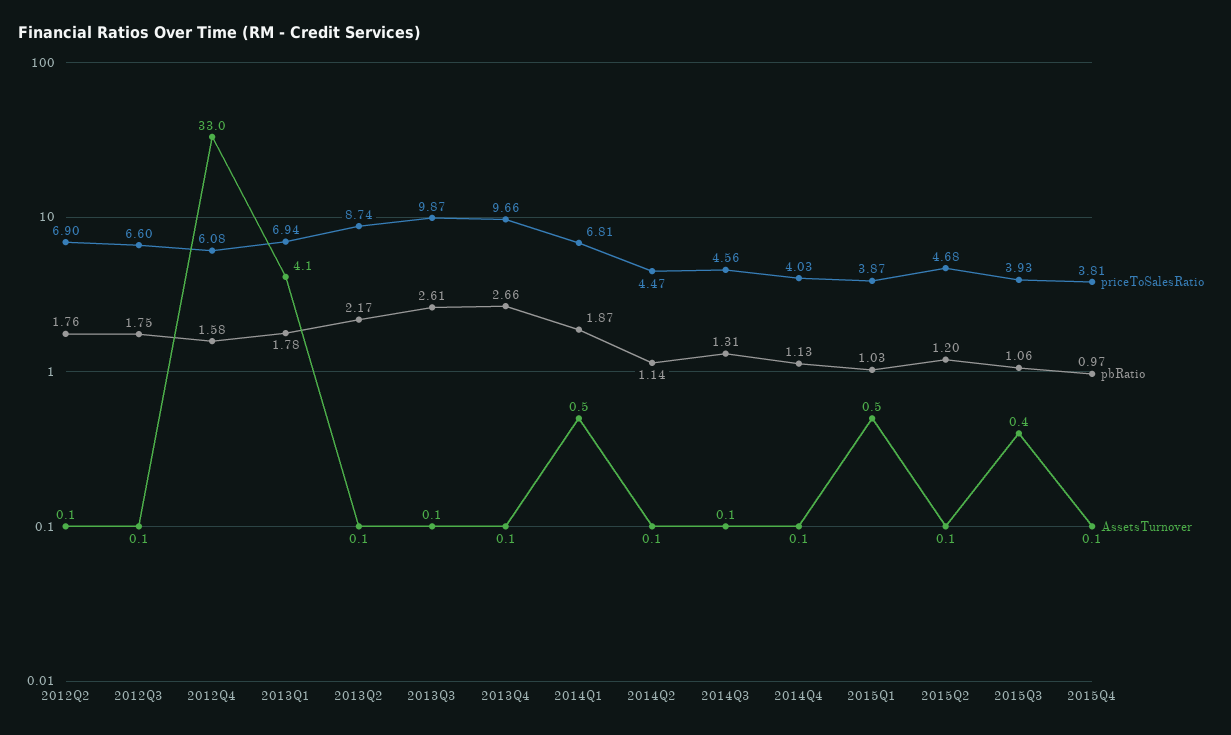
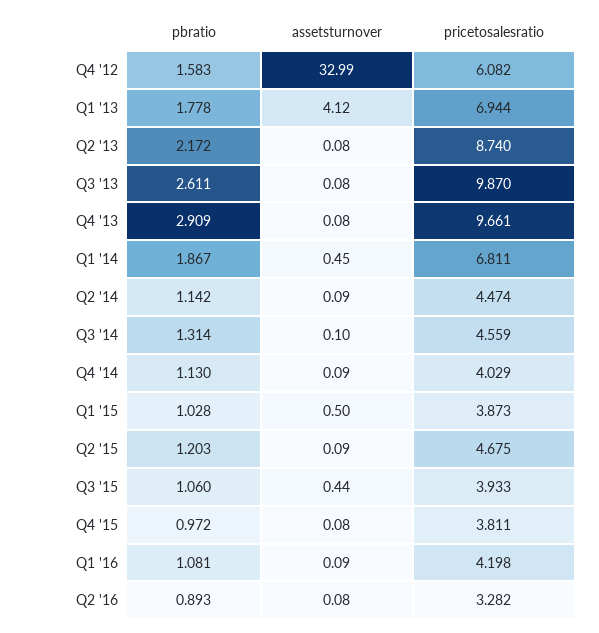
priceToSalesRatio, 2012Q2: 6.9 -> none
pbRatio, 2012Q2: 1.76 -> none
AssetsTurnover, 2012Q2: 0.1 -> none
priceToSalesRatio, 2012Q3: 6.6 -> none
pbRatio, 2012Q3: 1.75 -> none
AssetsTurnover, 2012Q3: 0.1 -> none
pbRatio, 2013Q4: 2.66 -> 2.909
pbRatio, Q1 '16: none -> 1.081
AssetsTurnover, Q1 '16: none -> 0.09
priceToSalesRatio, Q1 '16: none -> 4.198
pbRatio, Q2 '16: none -> 0.893
AssetsTurnover, Q2 '16: none -> 0.08
priceToSalesRatio, Q2 '16: none -> 3.282

